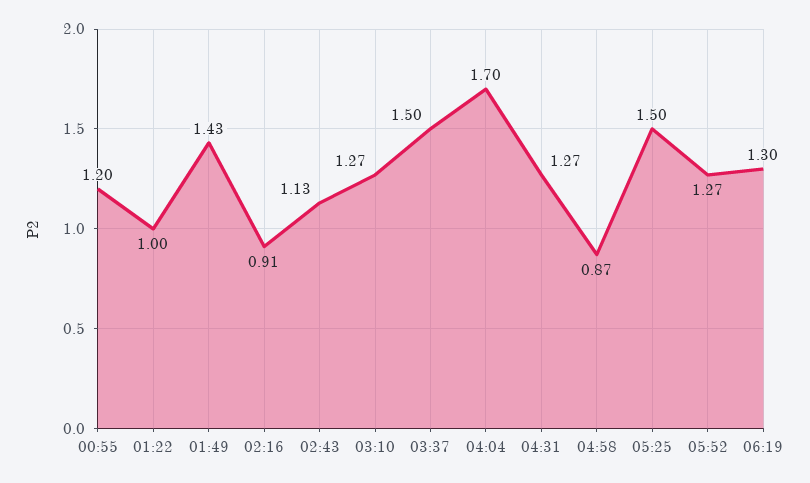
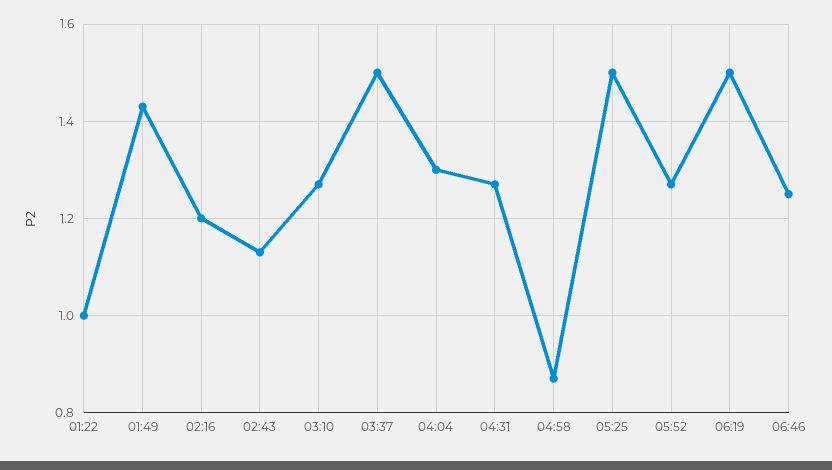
00:55: 1.2 -> none
02:16: 0.91 -> 1.2
04:04: 1.7 -> 1.3
06:19: 1.3 -> 1.5
06:46: none -> 1.25

